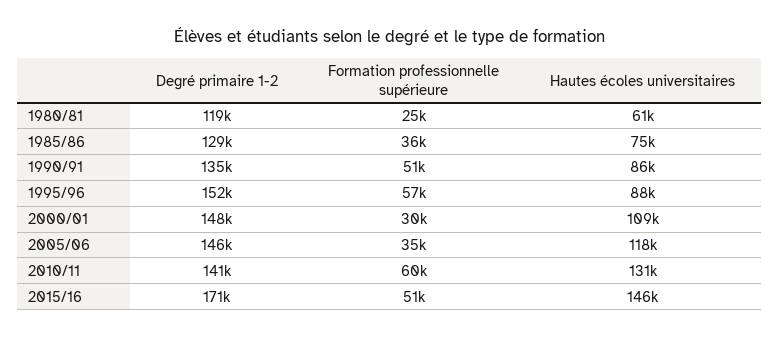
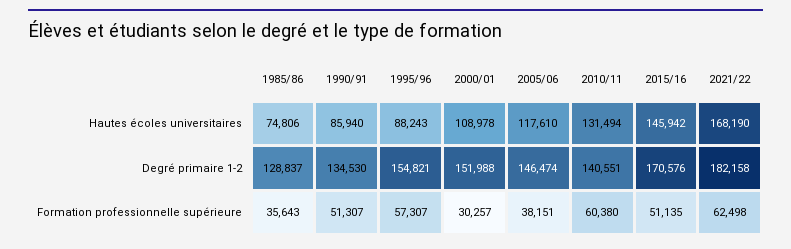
Degré primaire 1-2, 1980/81: 119000 -> none
Formation professionnelle supérieure, 1980/81: 25000 -> none
Hautes écoles universitaires, 1980/81: 61000 -> none
Degré primaire 1-2, 1995/96: 152000 -> 154821
Degré primaire 1-2, 2000/01: 148000 -> 151988
Formation professionnelle supérieure, 2005/06: 35000 -> 38151
Hautes écoles universitaires, 2021/22: none -> 168190
Degré primaire 1-2, 2021/22: none -> 182158
Formation professionnelle supérieure, 2021/22: none -> 62498

